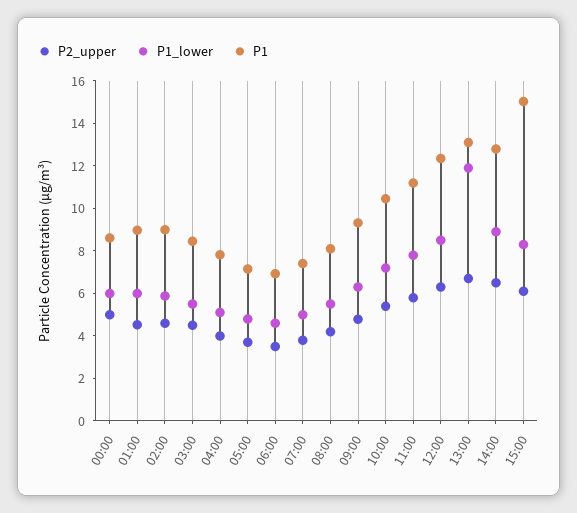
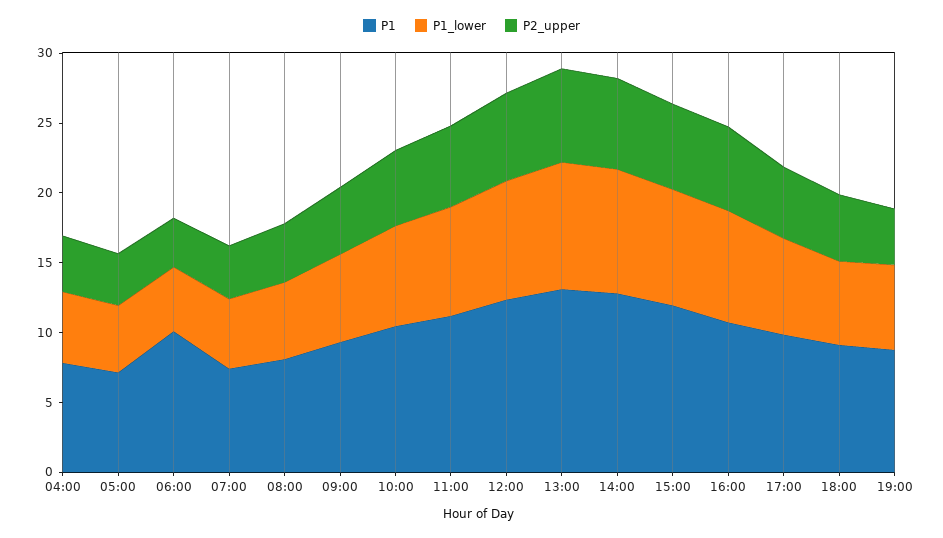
P2_upper, 00:00: 5 -> none
P1_lower, 00:00: 6 -> none
P1, 00:00: 8.5 -> none
P2_upper, 01:00: 4.5 -> none
P1_lower, 01:00: 6 -> none
P1, 01:00: 9 -> none
P2_upper, 02:00: 4.5 -> none
P1_lower, 02:00: 6 -> none
P1, 02:00: 9 -> none
P2_upper, 03:00: 4.5 -> none
P1_lower, 03:00: 5.5 -> none
P1, 03:00: 8.5 -> none
P1, 06:00: 7 -> 10
P1_lower, 13:00: 12 -> 9
P1, 15:00: 15 -> 12
P1, 16:00: none -> 11
P1_lower, 16:00: none -> 8
P2_upper, 16:00: none -> 6
P1, 17:00: none -> 10
P1_lower, 17:00: none -> 7
P2_upper, 17:00: none -> 5
P1, 18:00: none -> 9
P1_lower, 18:00: none -> 6
P2_upper, 18:00: none -> 5
P1, 19:00: none -> 9
P1_lower, 19:00: none -> 6
P2_upper, 19:00: none -> 4

